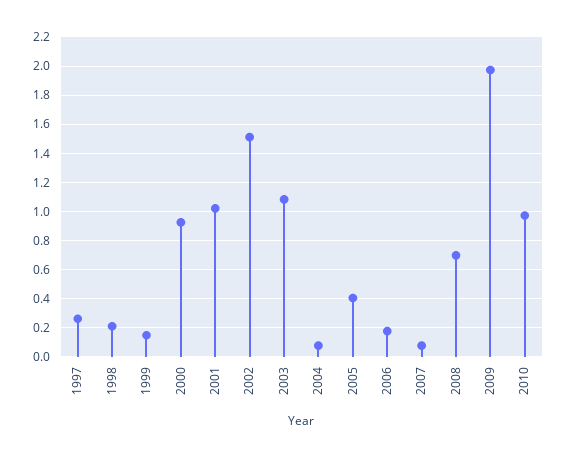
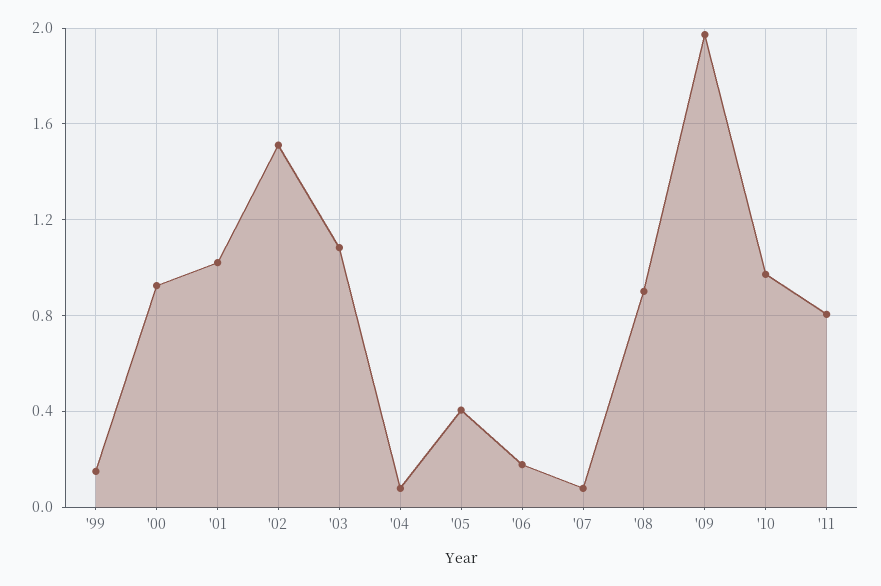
1997: 0.25 -> none
1998: 0.2 -> none
2008: 0.7 -> 0.9
'11: none -> 0.8

